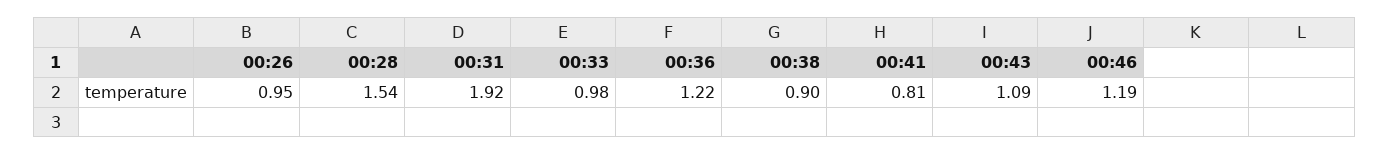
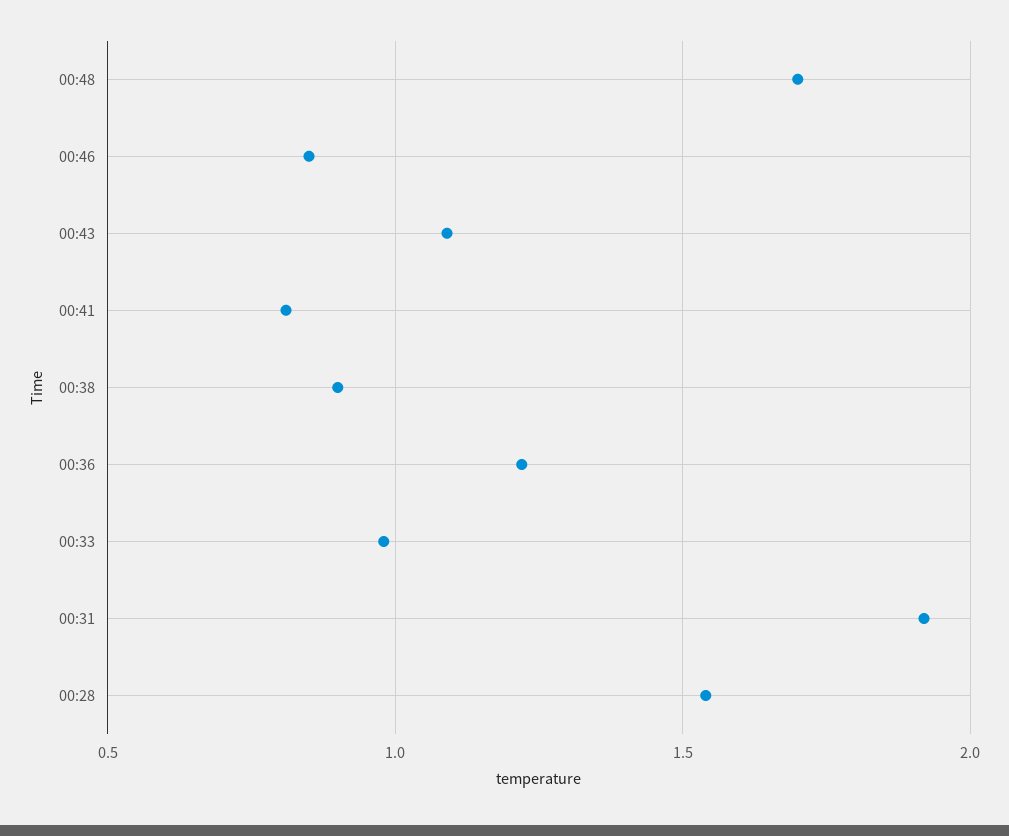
00:26: 0.95 -> none
00:46: 1.19 -> 0.85
00:48: none -> 1.7

